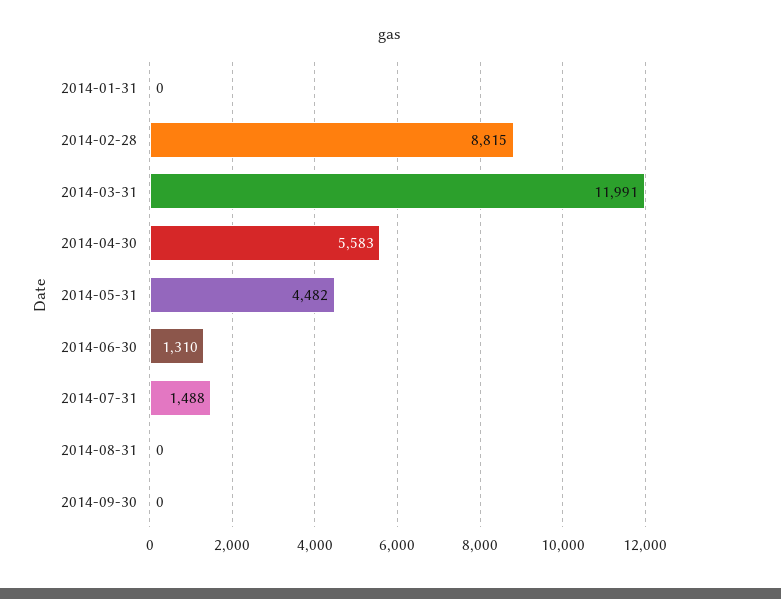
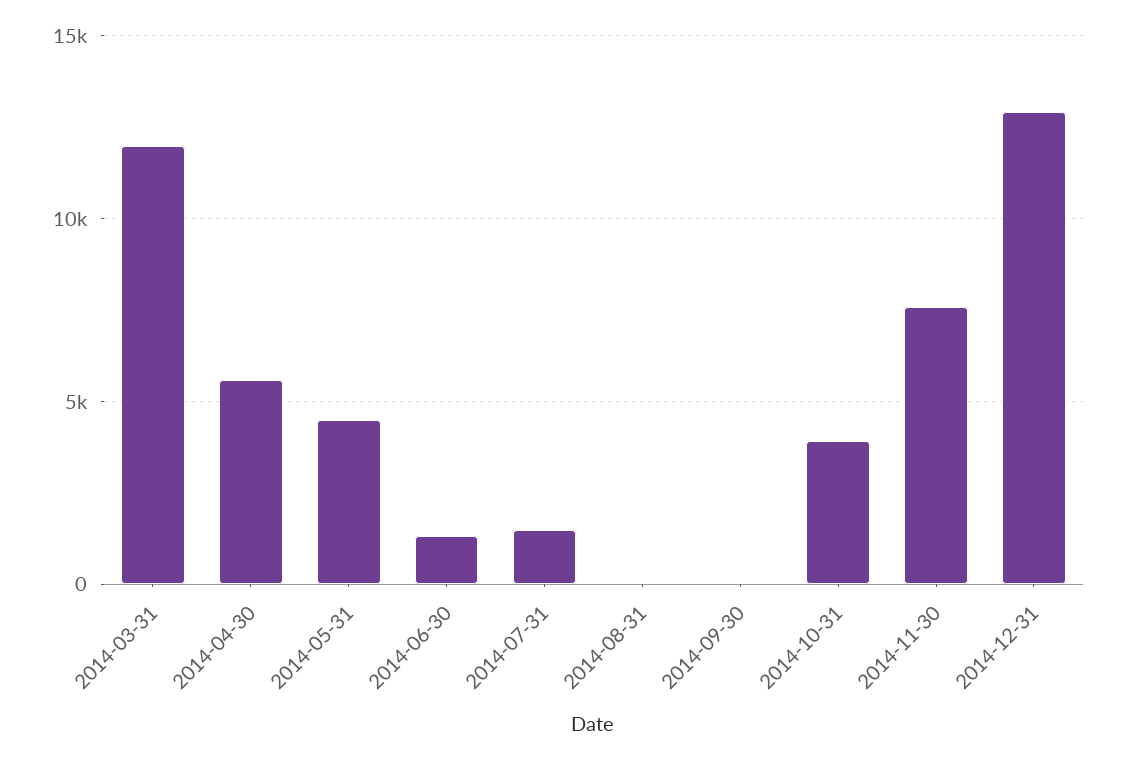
2014-01-31: 0 -> none
2014-02-28: 8815 -> none
2014-10-31: none -> 4000
2014-11-30: none -> 7500
2014-12-31: none -> 13000

